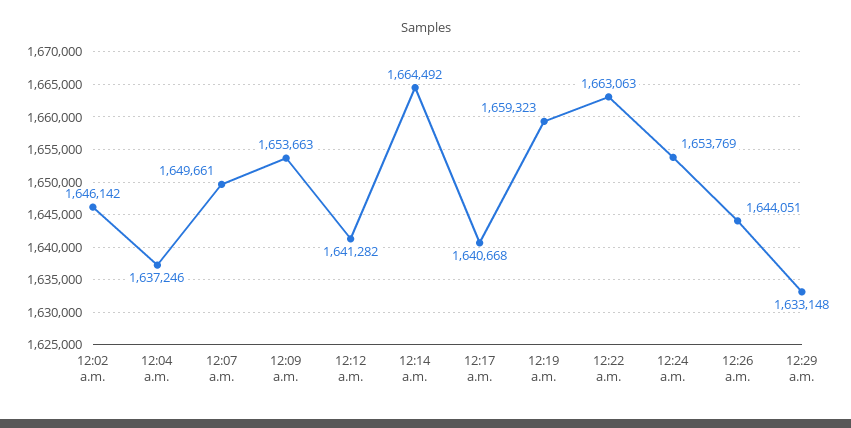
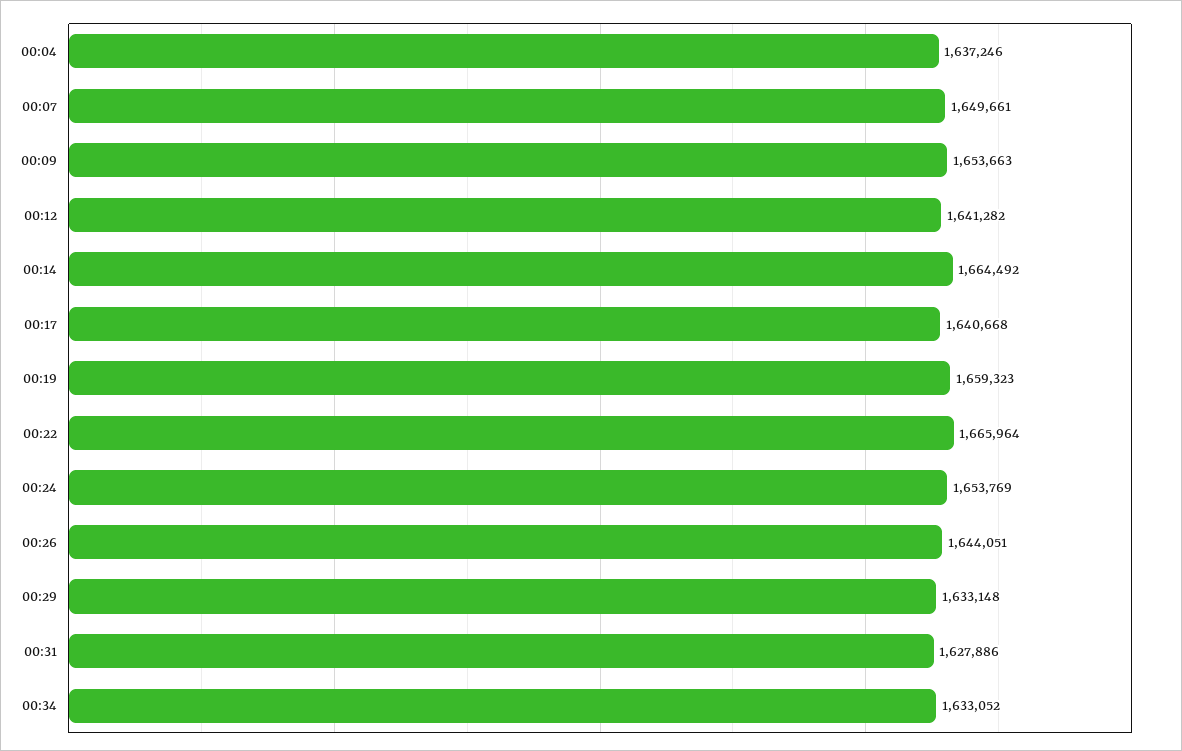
12:02 a.m.: 1646142 -> none
12:22 a.m.: 1663063 -> 1665964
00:31: none -> 1627886
00:34: none -> 1633052

